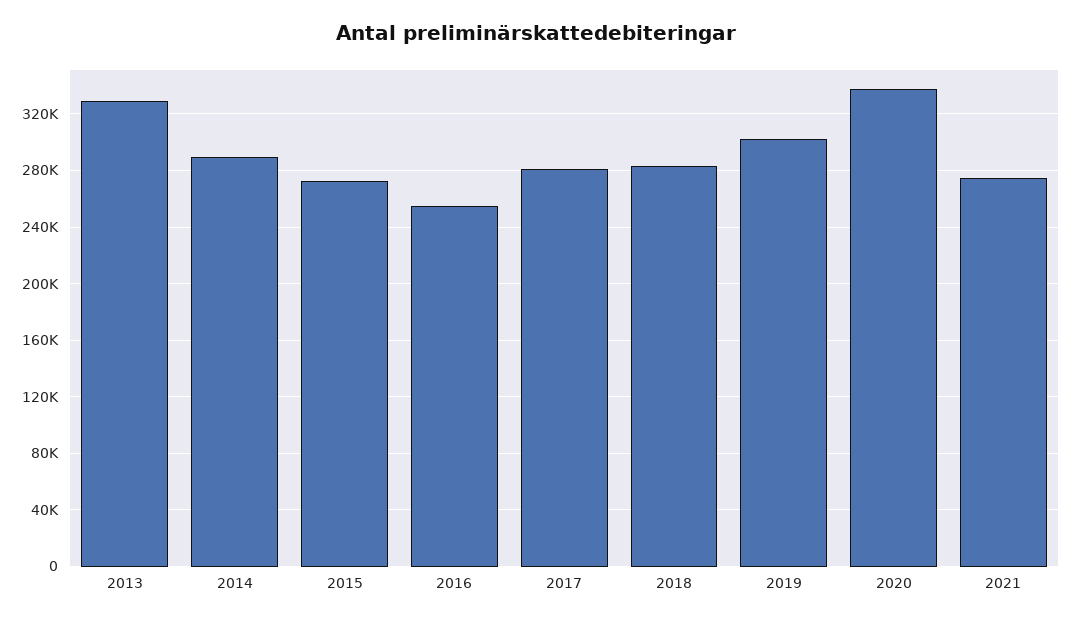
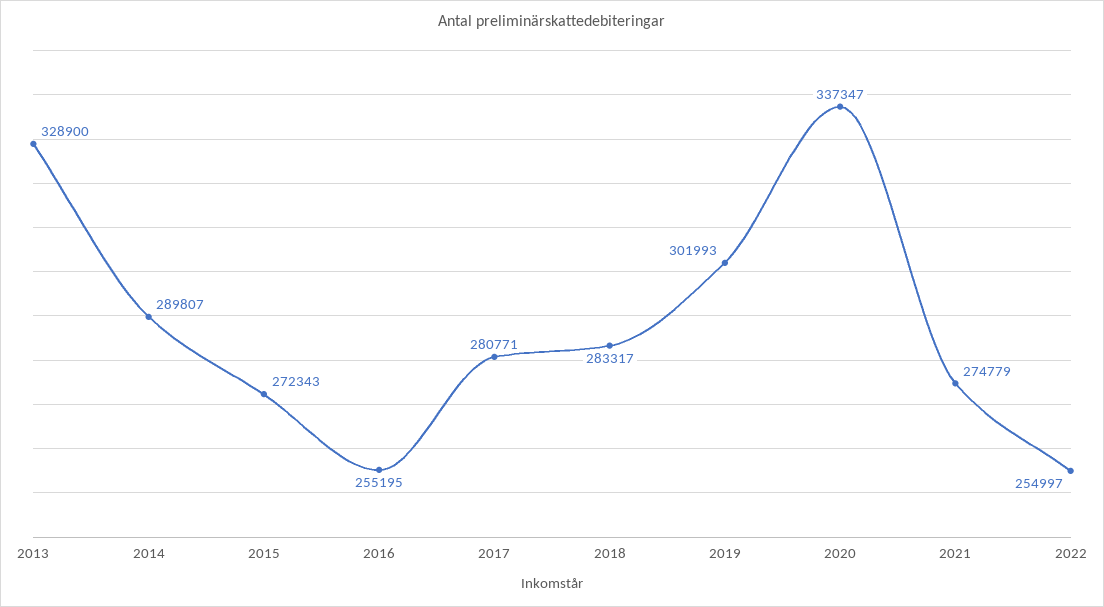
2022: none -> 254997

